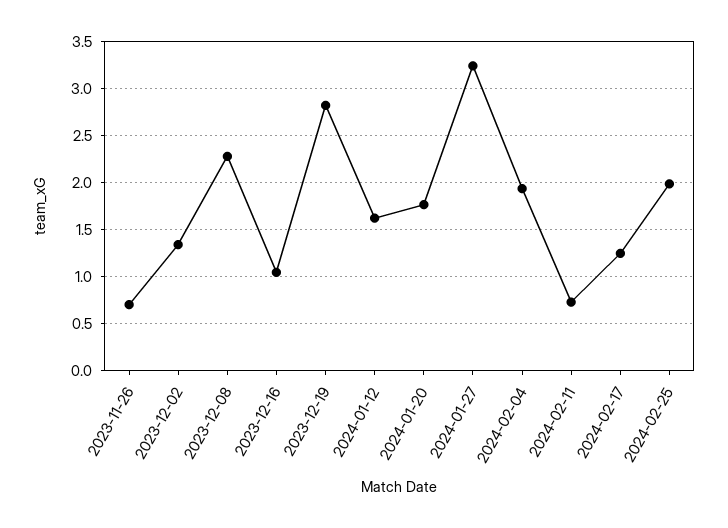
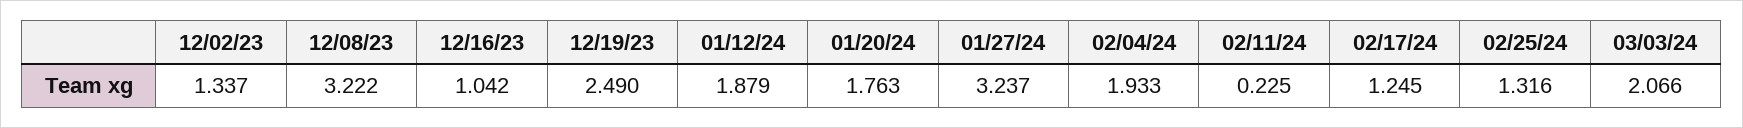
2023-11-26: 0.7 -> none
2023-12-08: 2.3 -> 3.222
2023-12-19: 2.8 -> 2.49
2024-01-12: 1.6 -> 1.879
2024-02-11: 0.7 -> 0.225
2024-02-25: 2 -> 1.316
03/03/24: none -> 2.066

